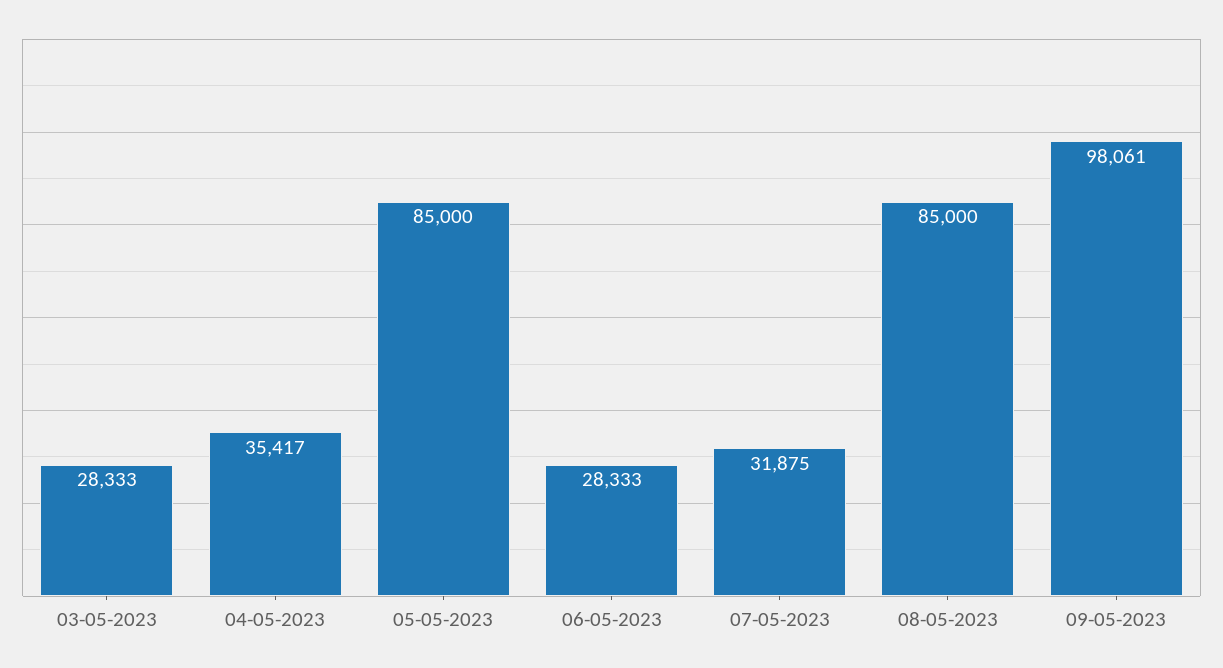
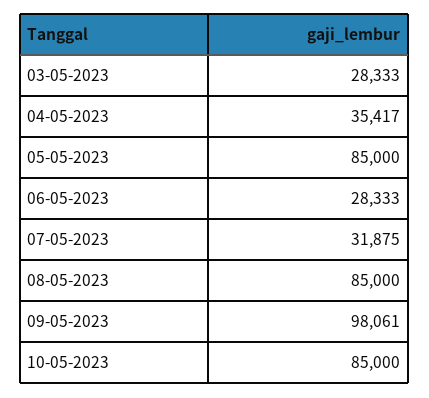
10-05-2023: none -> 85000

